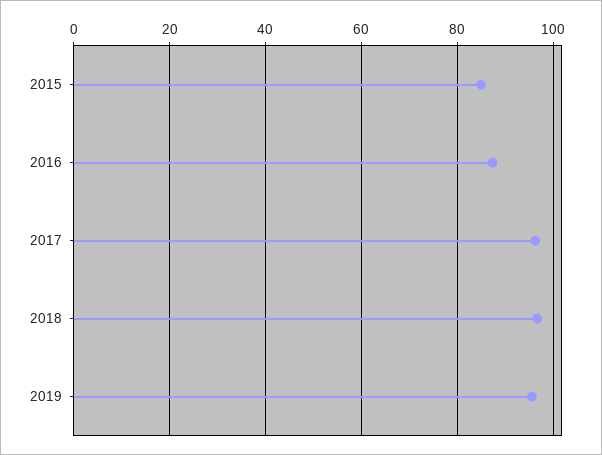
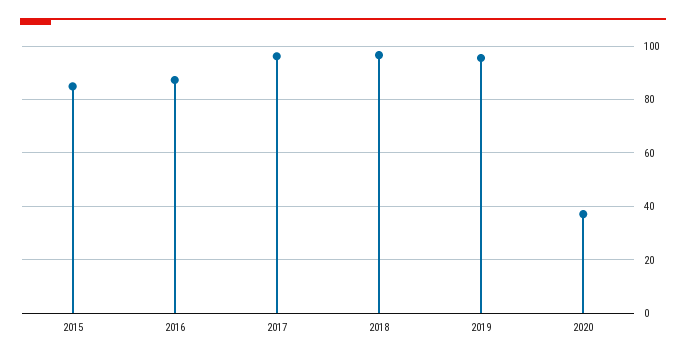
2020: none -> 37.5

